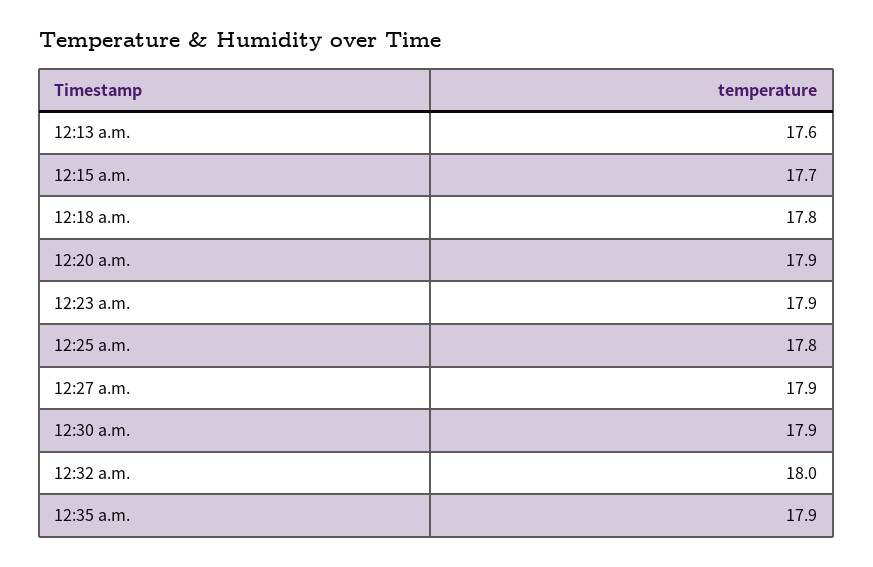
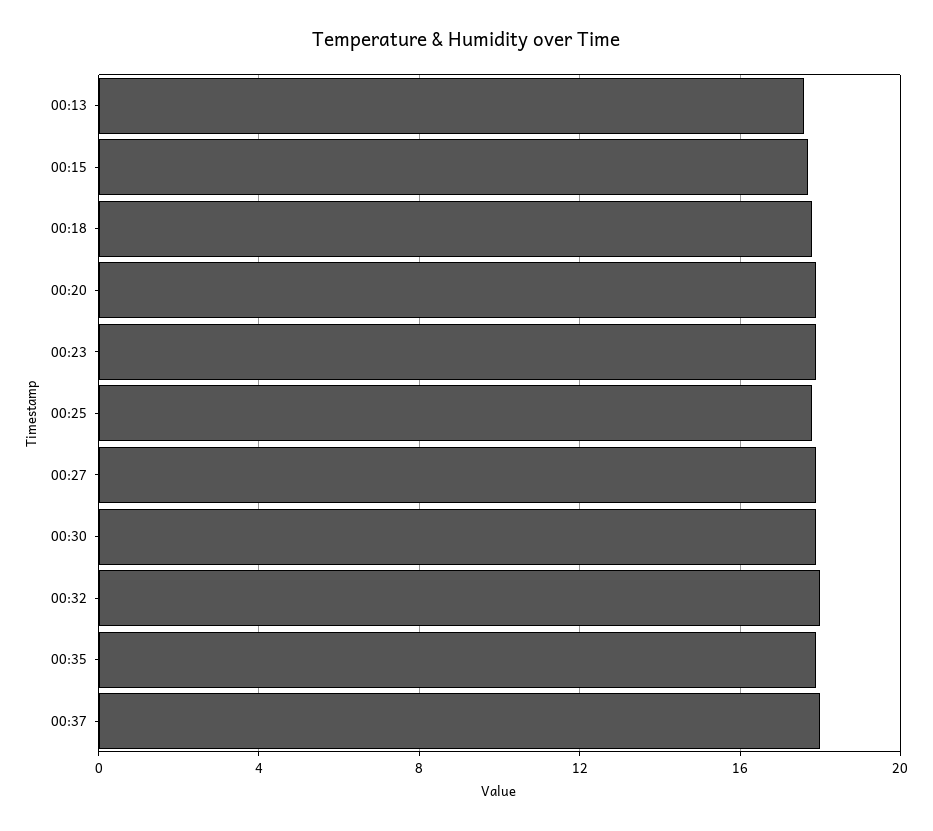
00:37: none -> 18

